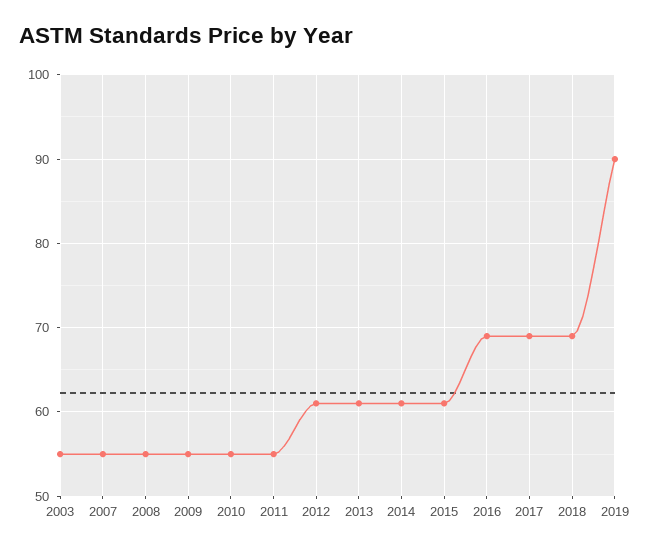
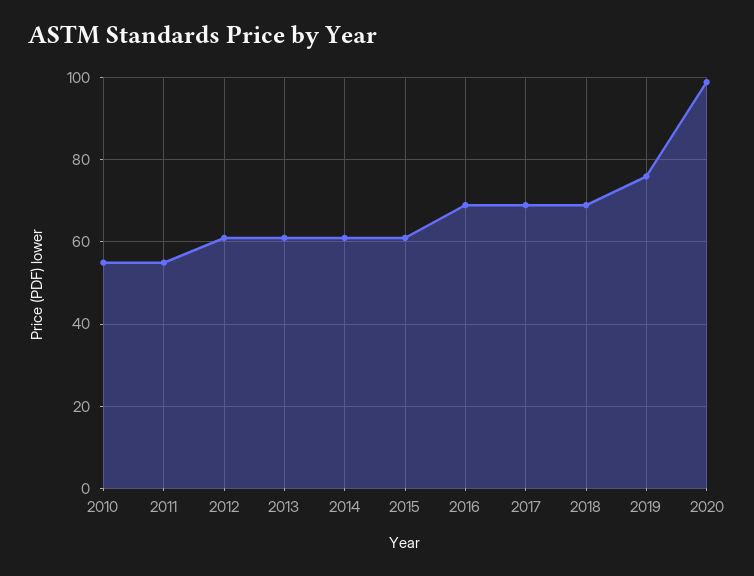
2003: 55 -> none
2007: 55 -> none
2008: 55 -> none
2009: 55 -> none
2019: 90 -> 75
2020: none -> 100

